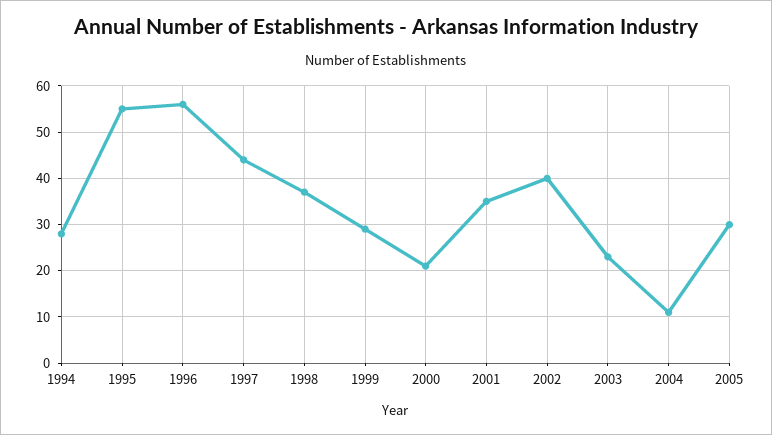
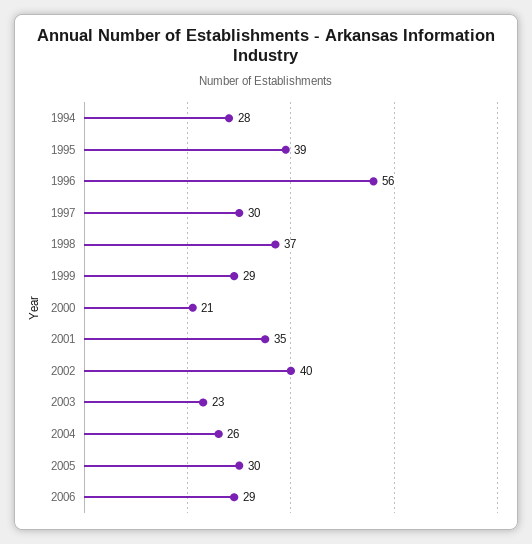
1995: 55 -> 39
1997: 45 -> 30
2004: 10 -> 26
2006: none -> 29

